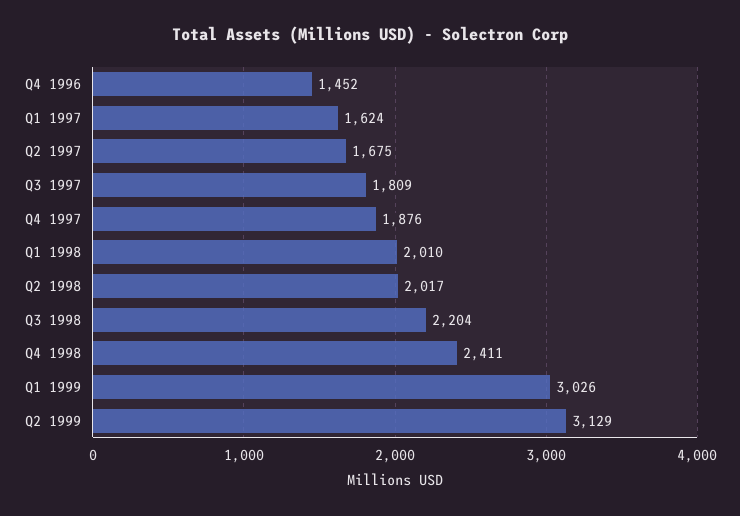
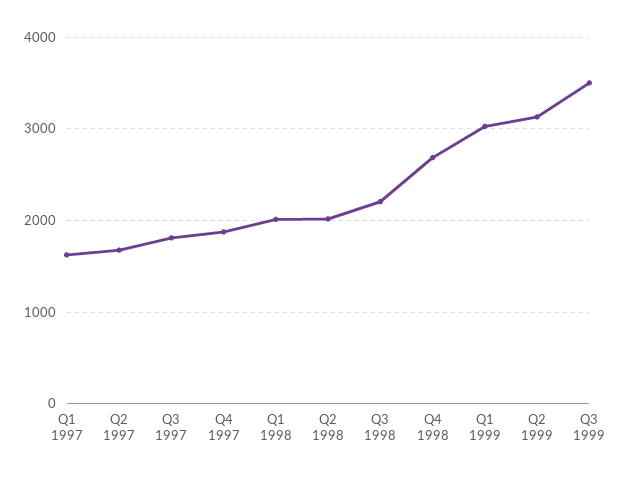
Q4 1996: 1452 -> none
Q4 1998: 2411 -> 2700
Q3 1999: none -> 3500

